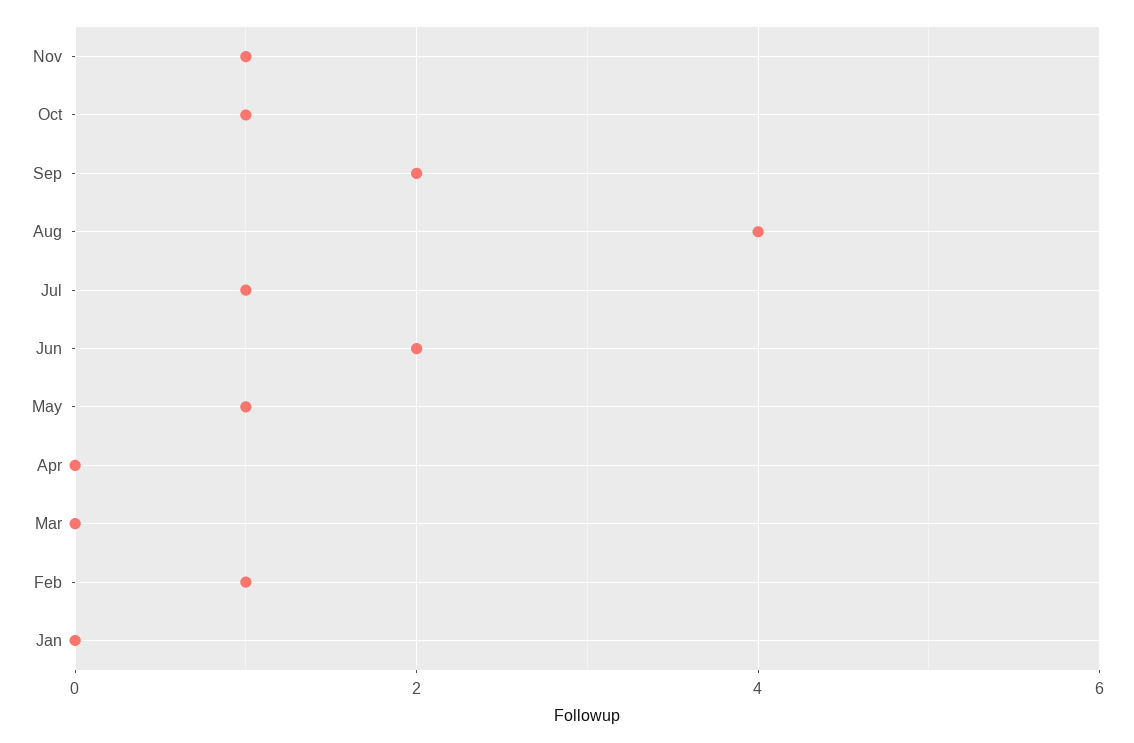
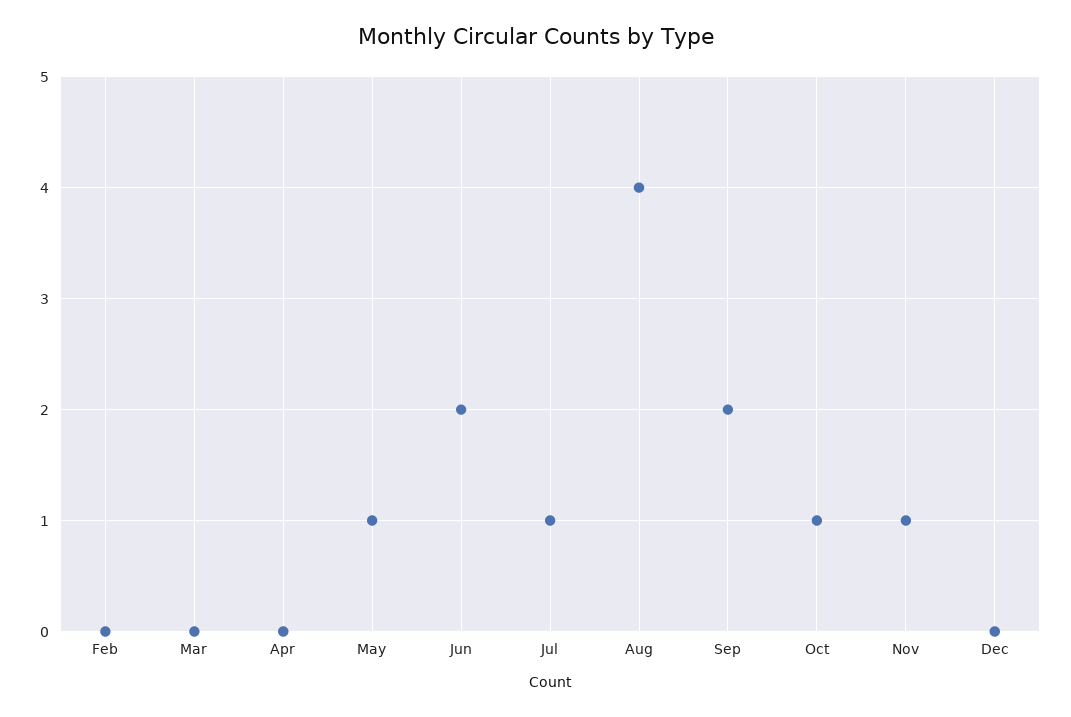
Feb: 1 -> 0
Jan: 0 -> none
Dec: none -> 0

